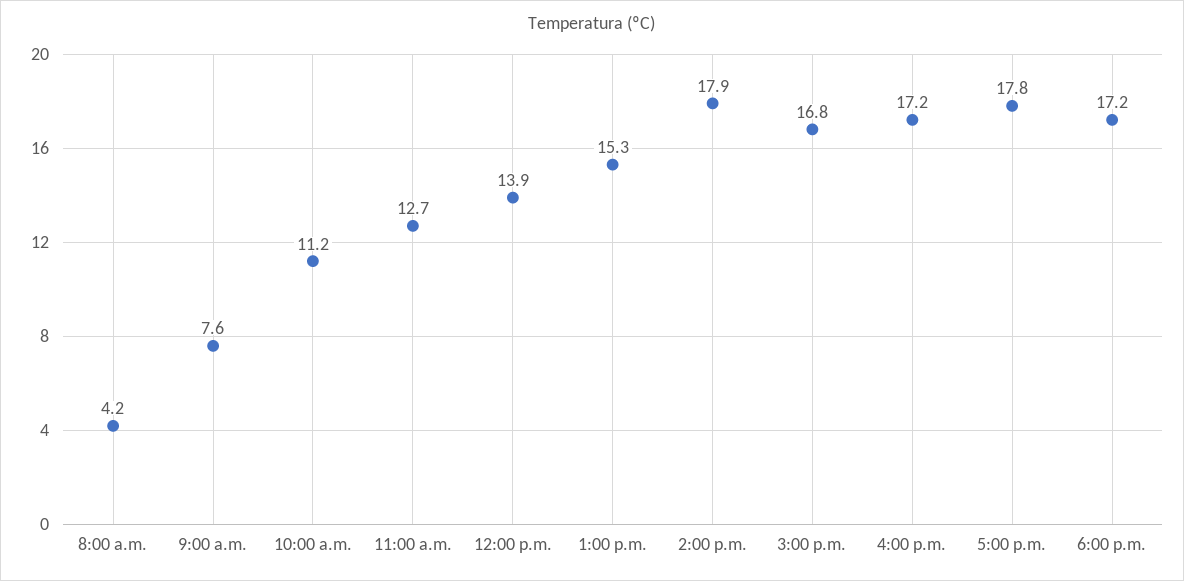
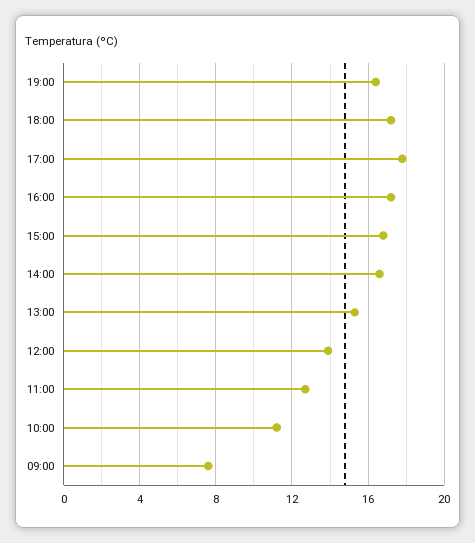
8:00 a.m.: 4.2 -> none
2:00 p.m.: 17.9 -> 16.5
19:00: none -> 16.5

